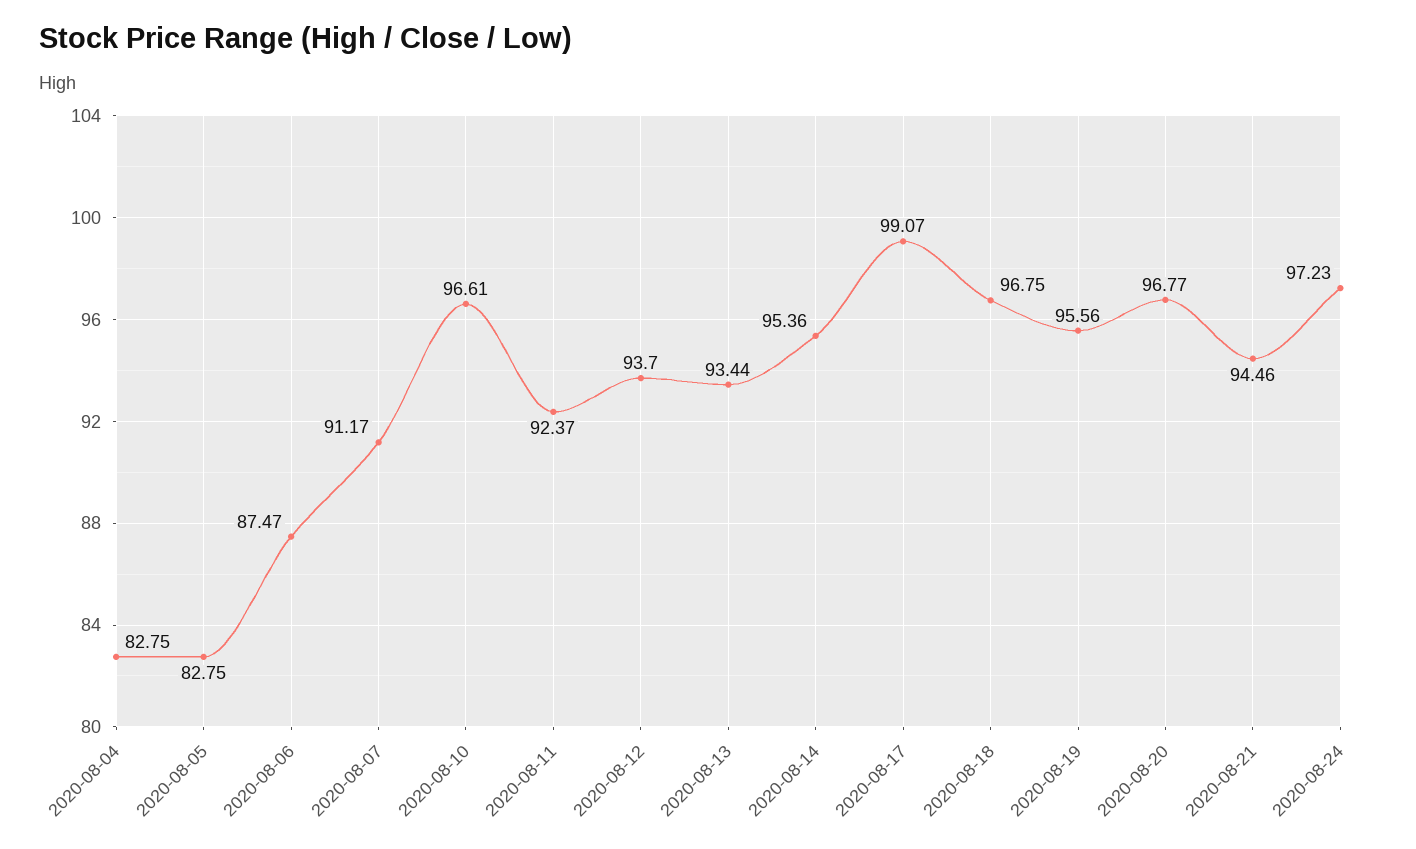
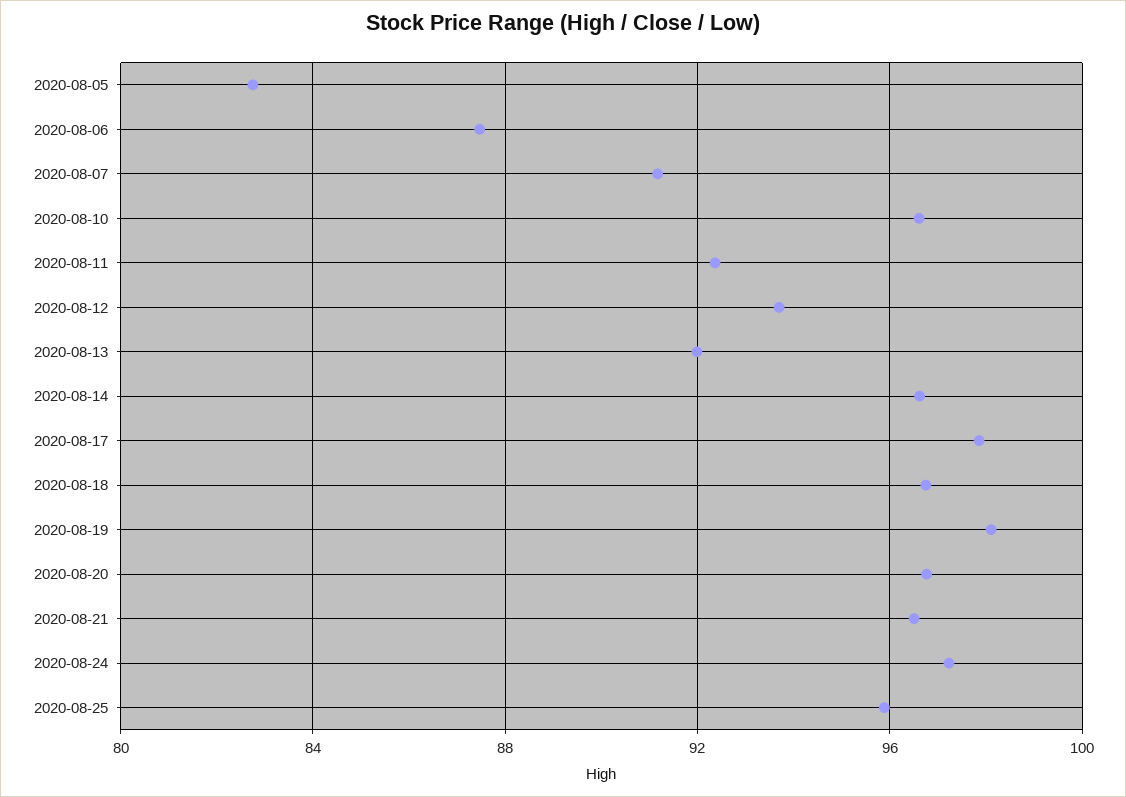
2020-08-04: 82.75 -> none
2020-08-13: 93.44 -> 92
2020-08-14: 95.36 -> 96.5
2020-08-17: 99.07 -> 98
2020-08-19: 95.56 -> 98
2020-08-21: 94.46 -> 96.5
2020-08-25: none -> 96

